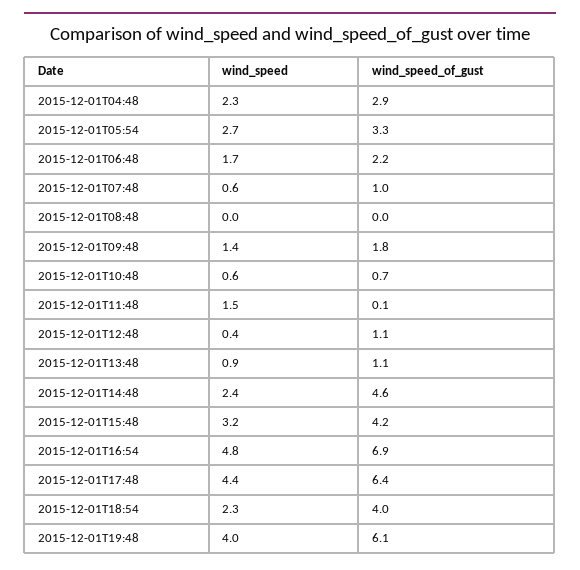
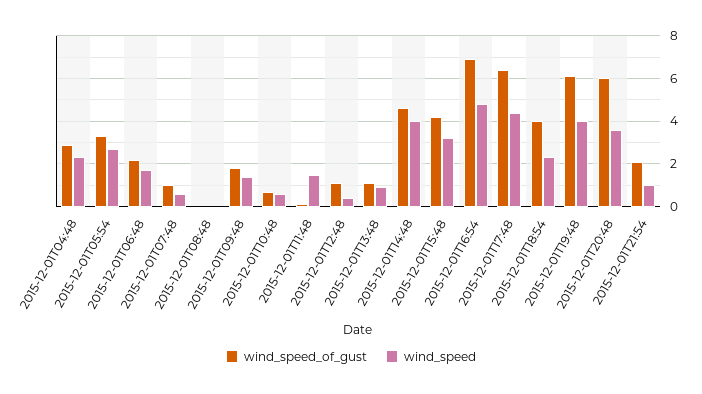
wind_speed, 2015-12-01T14:48: 2.4 -> 4
wind_speed_of_gust, 2015-12-01T20:48: none -> 6
wind_speed, 2015-12-01T20:48: none -> 3.5
wind_speed_of_gust, 2015-12-01T21:54: none -> 2
wind_speed, 2015-12-01T21:54: none -> 1

